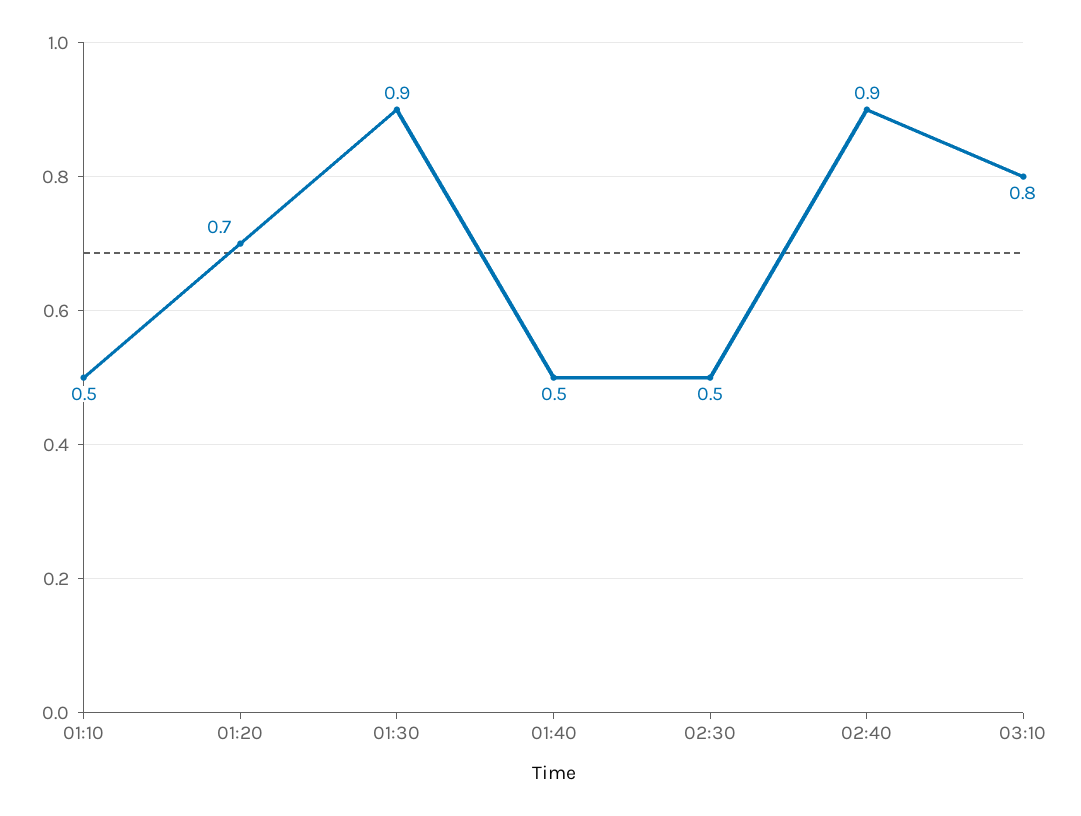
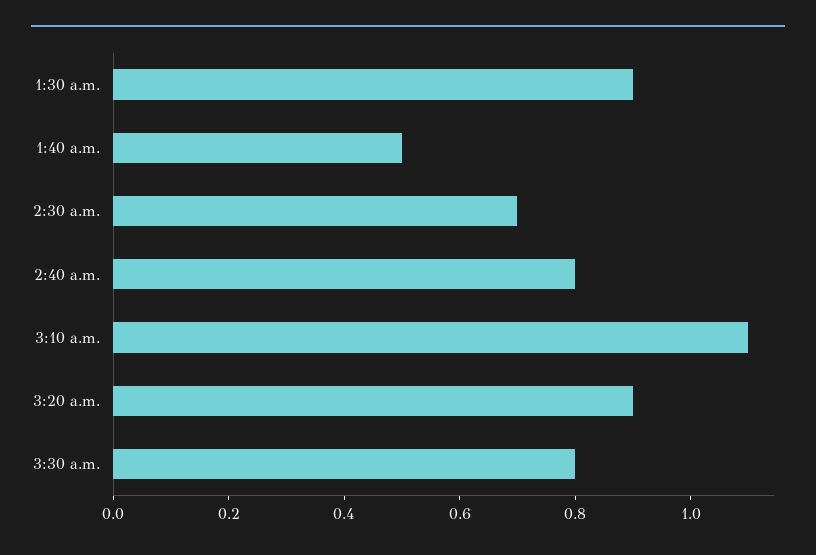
01:10: 0.5 -> none
01:20: 0.7 -> none
02:30: 0.5 -> 0.7
02:40: 0.9 -> 0.8
03:10: 0.8 -> 1.1
3:20 a.m.: none -> 0.9
3:30 a.m.: none -> 0.8

